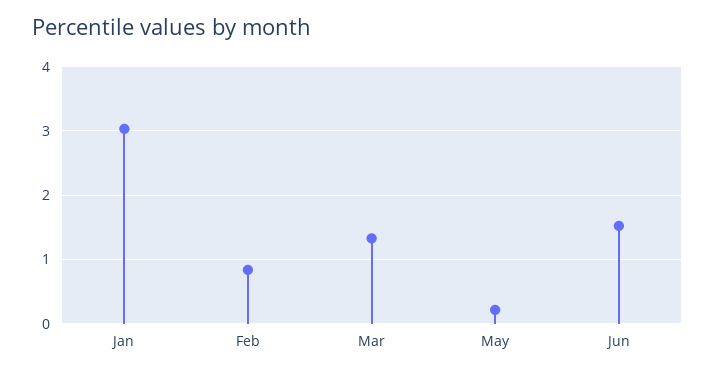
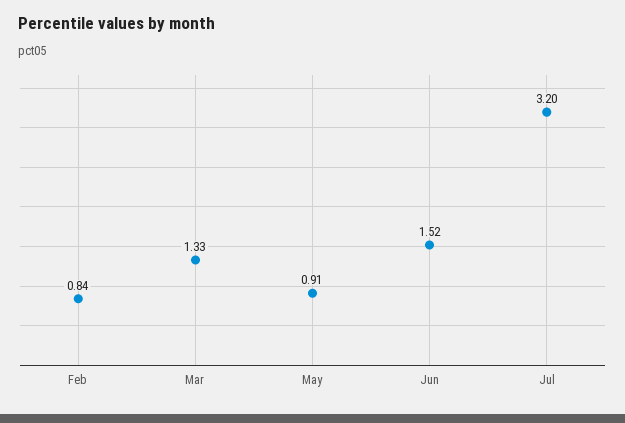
Jan: 3 -> none
May: 0.2 -> 0.91
Jul: none -> 3.2

